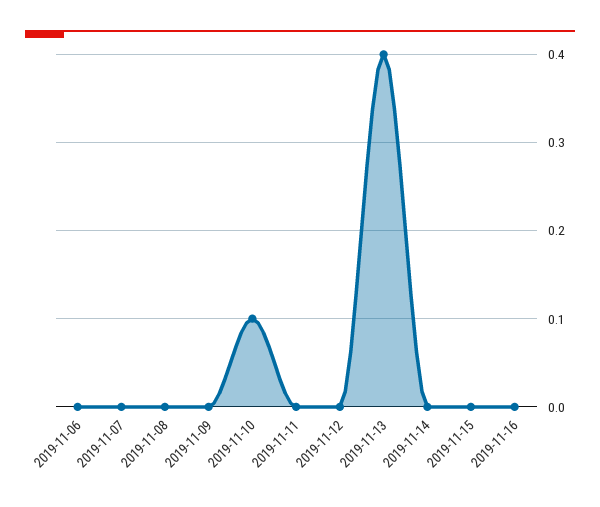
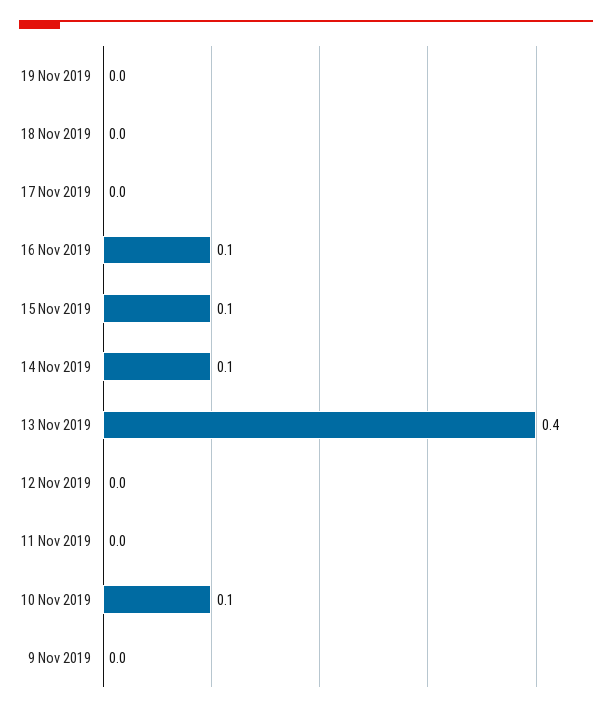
2019-11-06: 0 -> none
2019-11-07: 0 -> none
2019-11-08: 0 -> none
2019-11-14: 0 -> 0.1
2019-11-15: 0 -> 0.1
2019-11-16: 0 -> 0.1
19 Nov 2019: none -> 0
18 Nov 2019: none -> 0
17 Nov 2019: none -> 0

